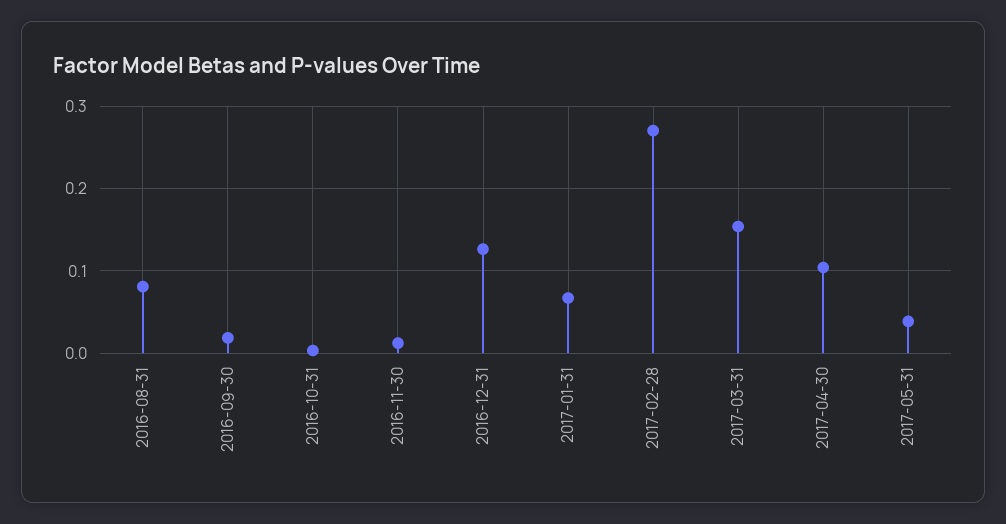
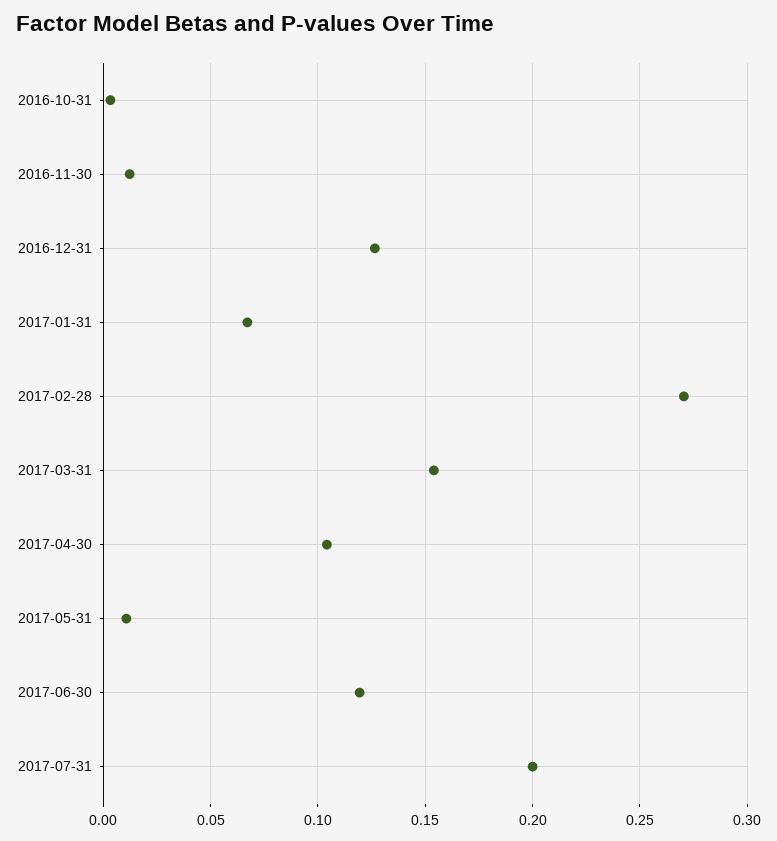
2016-08-31: 0.08 -> none
2016-09-30: 0.02 -> none
2017-05-31: 0.04 -> 0.01
2017-06-30: none -> 0.12
2017-07-31: none -> 0.2

